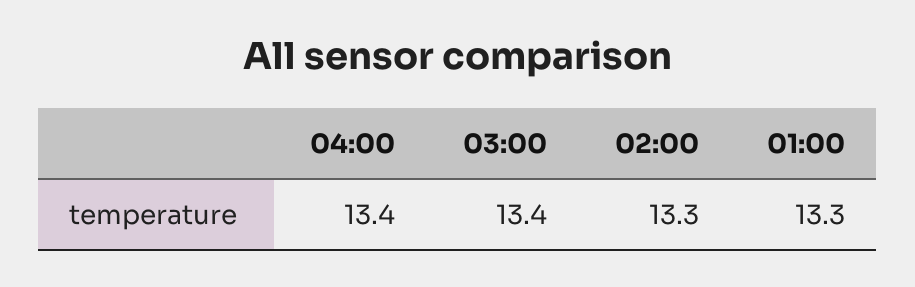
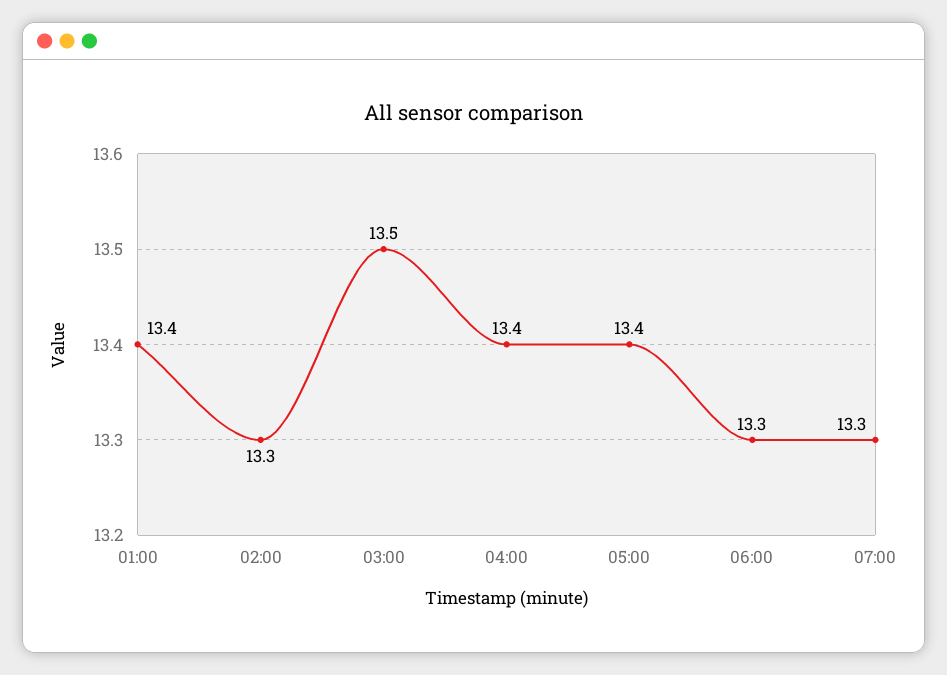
03:00: 13.4 -> 13.5
01:00: 13.3 -> 13.4
05:00: none -> 13.4
06:00: none -> 13.3
07:00: none -> 13.3

